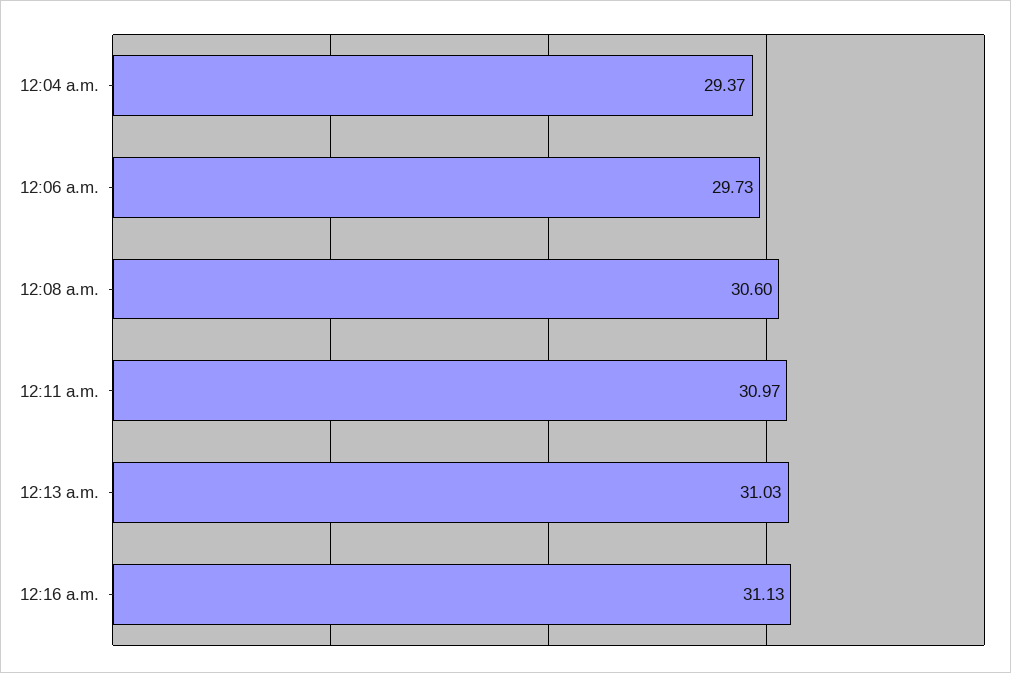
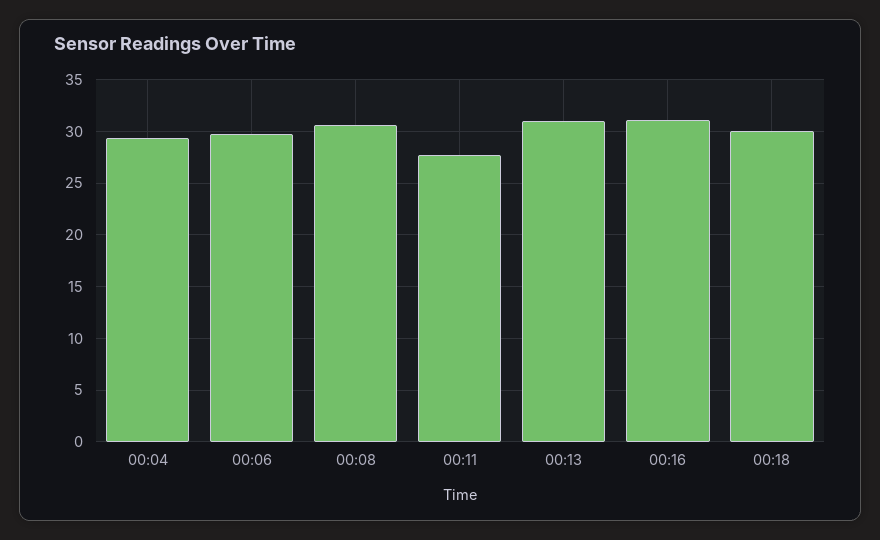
12:11 a.m.: 30.97 -> 28
00:18: none -> 30

